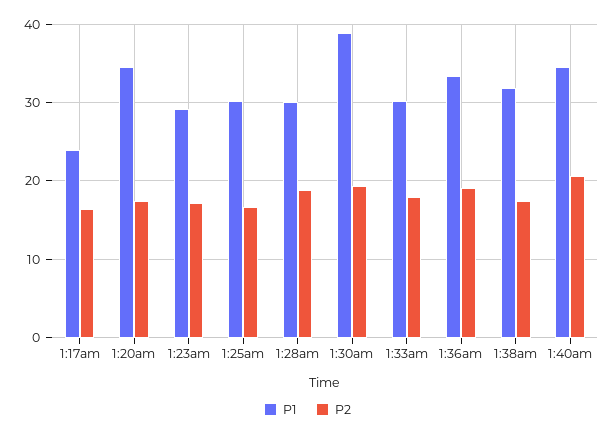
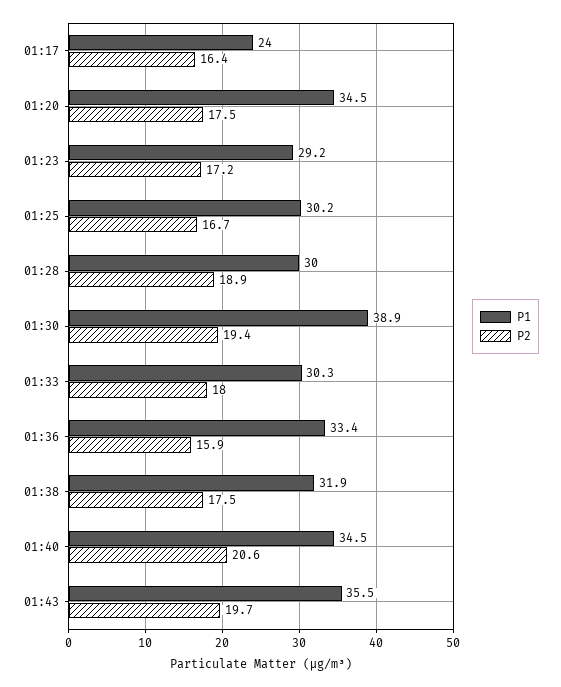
P2, 1:36am: 19 -> 15.9
P1, 01:43: none -> 35.5
P2, 01:43: none -> 19.7

